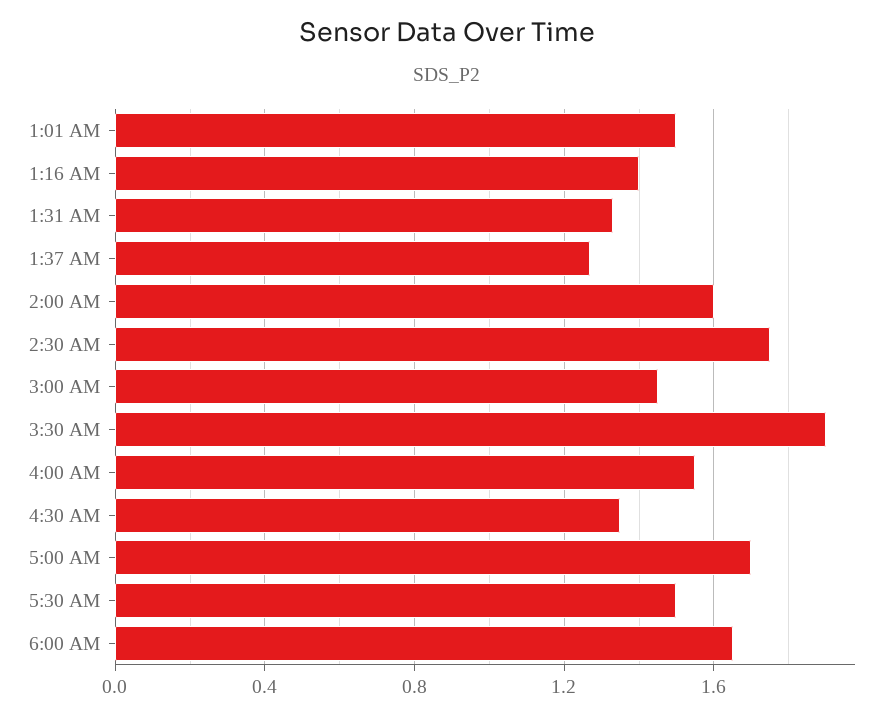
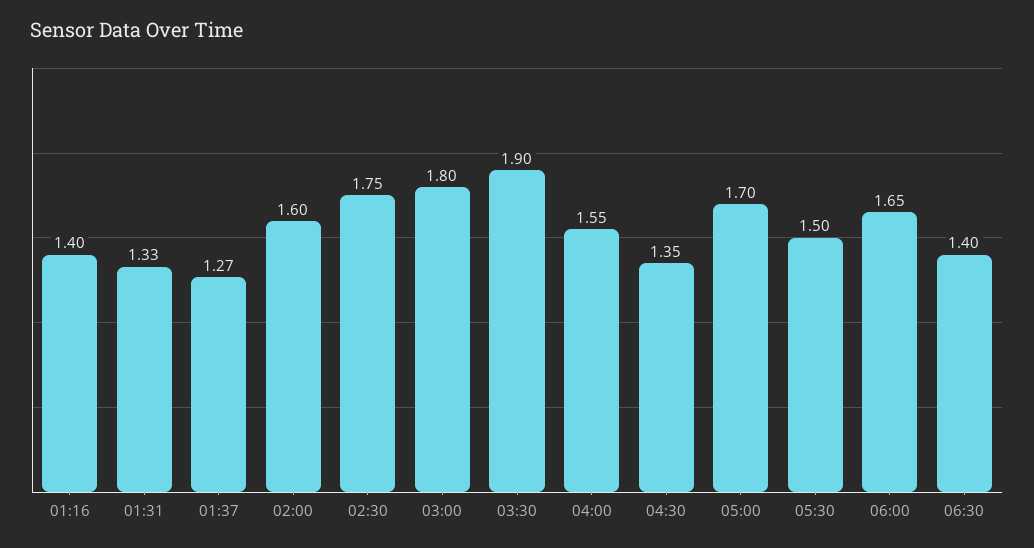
1:01 AM: 1.5 -> none
3:00 AM: 1.45 -> 1.8
06:30: none -> 1.4

